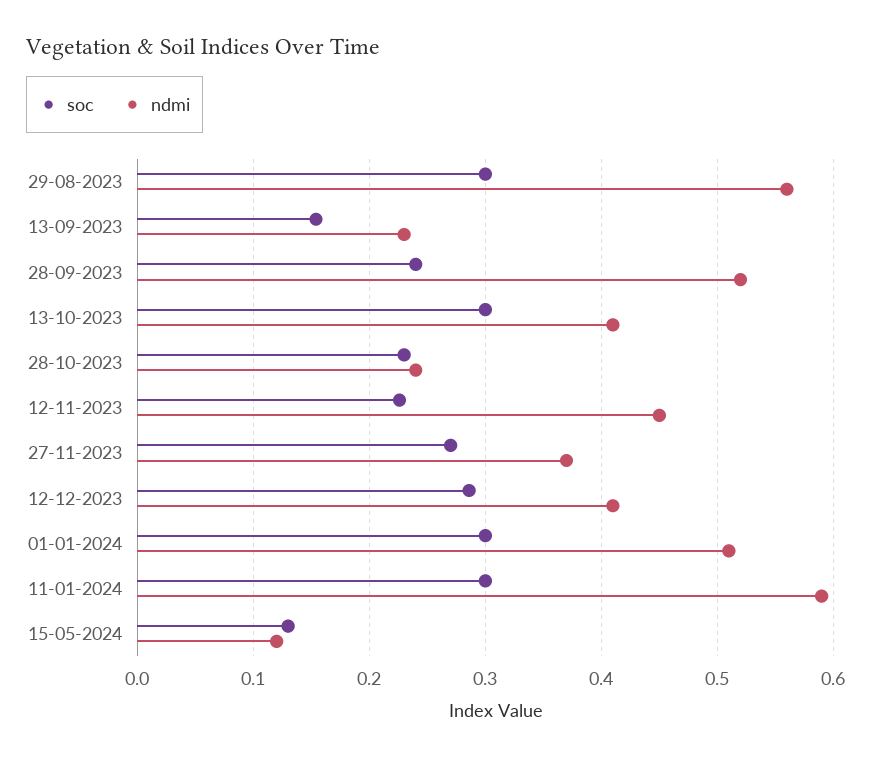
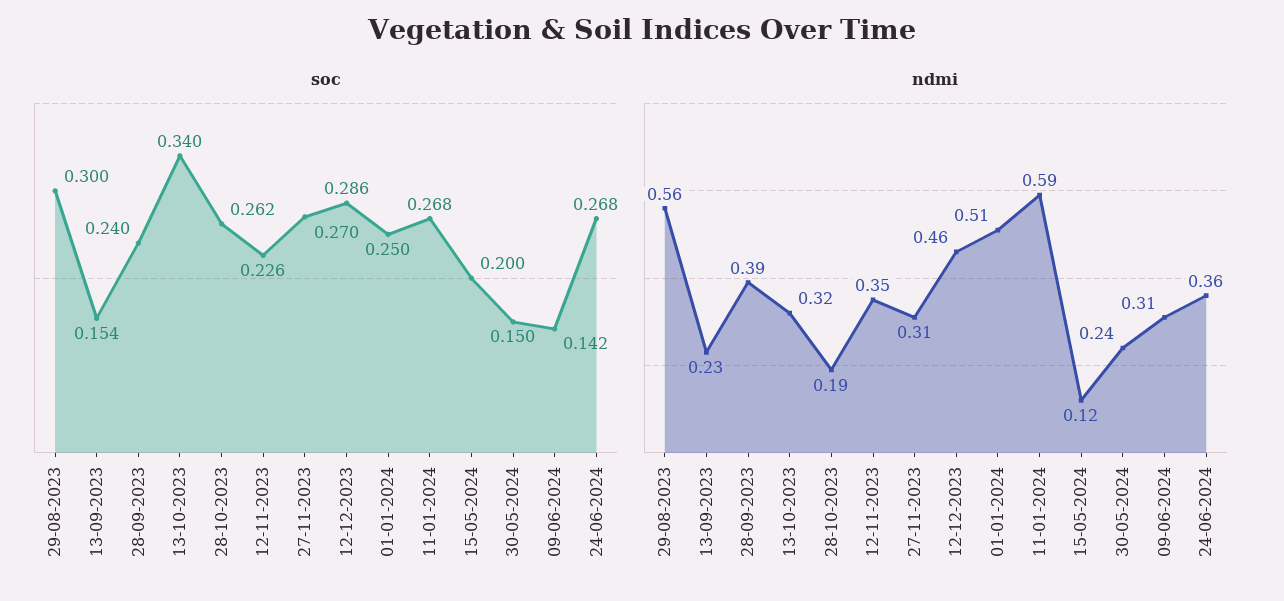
ndmi, 28-09-2023: 0.52 -> 0.39
soc, 13-10-2023: 0.3 -> 0.34
ndmi, 13-10-2023: 0.41 -> 0.32
soc, 28-10-2023: 0.23 -> 0.262
ndmi, 28-10-2023: 0.24 -> 0.19
ndmi, 12-11-2023: 0.45 -> 0.35
ndmi, 27-11-2023: 0.37 -> 0.31
ndmi, 12-12-2023: 0.41 -> 0.46
soc, 01-01-2024: 0.3 -> 0.25
soc, 11-01-2024: 0.3 -> 0.268
soc, 15-05-2024: 0.13 -> 0.2
soc, 30-05-2024: none -> 0.15
soc, 09-06-2024: none -> 0.142
soc, 24-06-2024: none -> 0.268
ndmi, 30-05-2024: none -> 0.24
ndmi, 09-06-2024: none -> 0.31
ndmi, 24-06-2024: none -> 0.36

